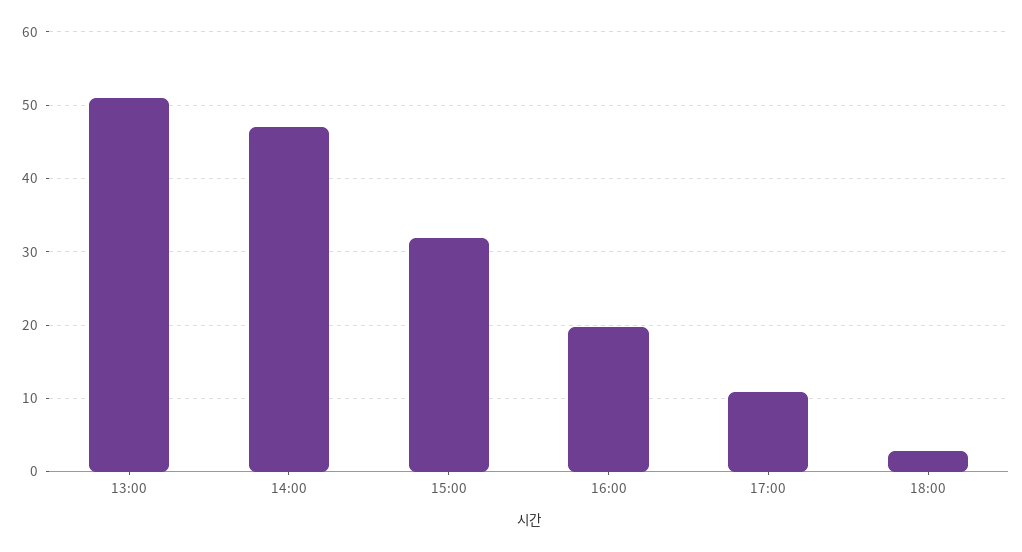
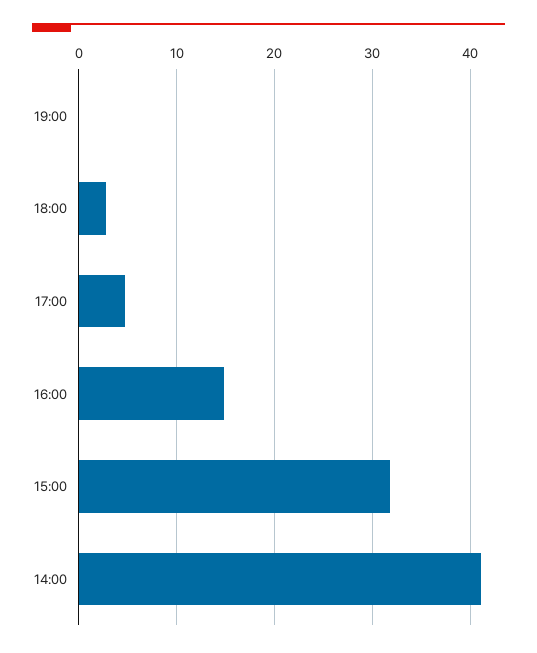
13:00: 51 -> none
14:00: 47 -> 41
16:00: 20 -> 15
17:00: 11 -> 5
19:00: none -> 0

